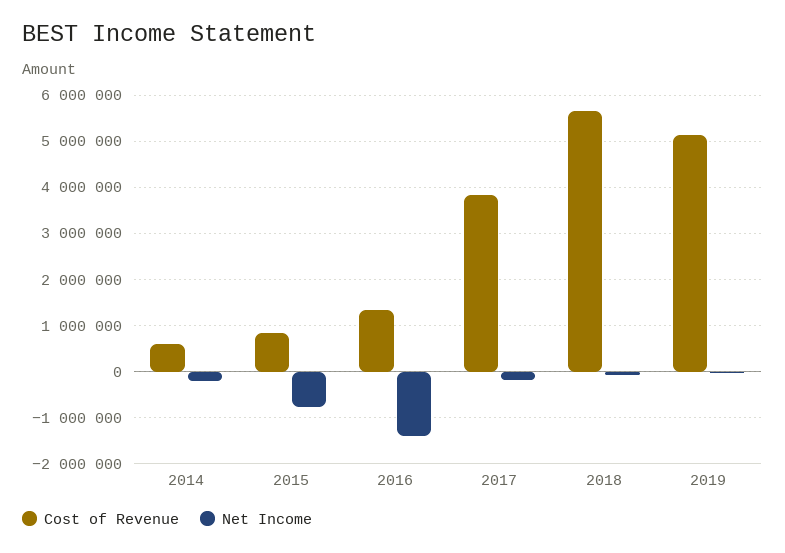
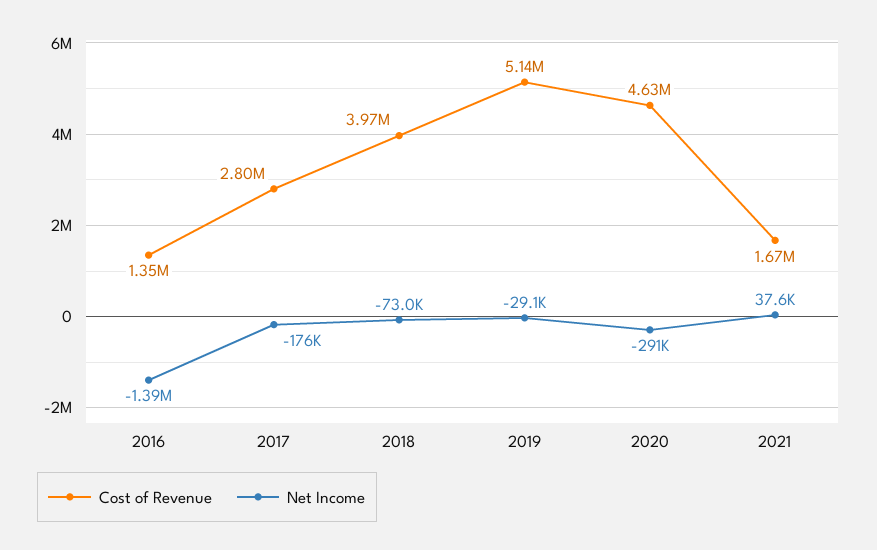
Cost of Revenue, 2014: 600000 -> none
Net Income, 2014: -200000 -> none
Cost of Revenue, 2015: 800000 -> none
Net Income, 2015: -800000 -> none
Cost of Revenue, 2017: 3800000 -> 2800000
Cost of Revenue, 2018: 5600000 -> 3970000
Cost of Revenue, 2020: none -> 4630000
Net Income, 2020: none -> -291000
Cost of Revenue, 2021: none -> 1670000
Net Income, 2021: none -> 37600

